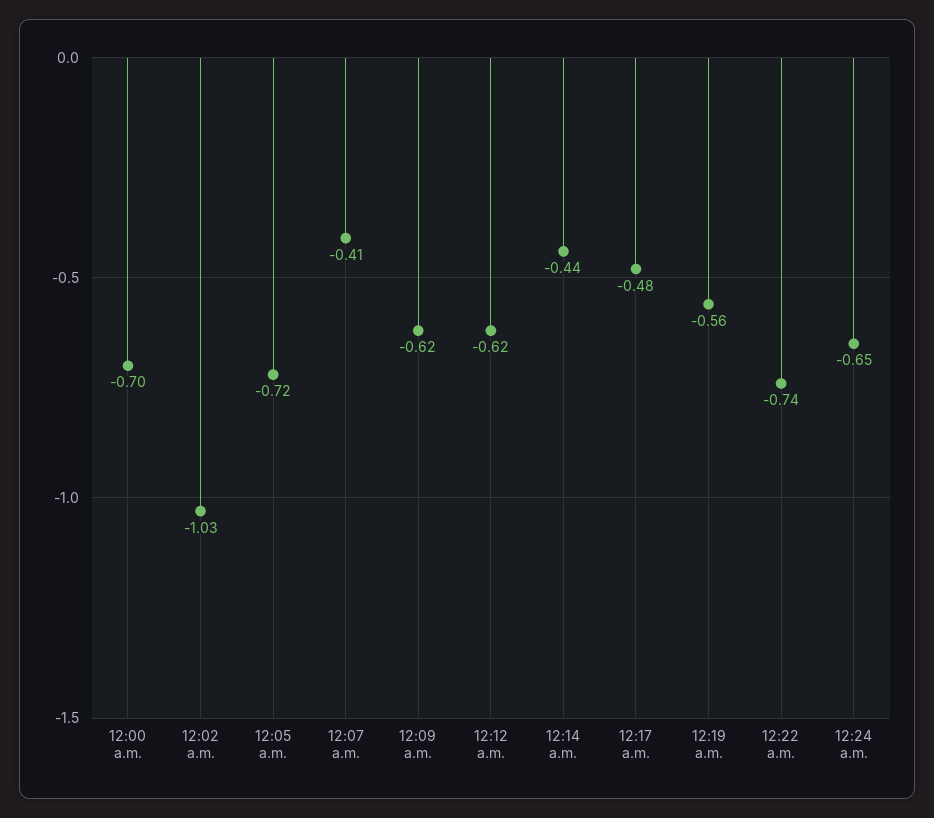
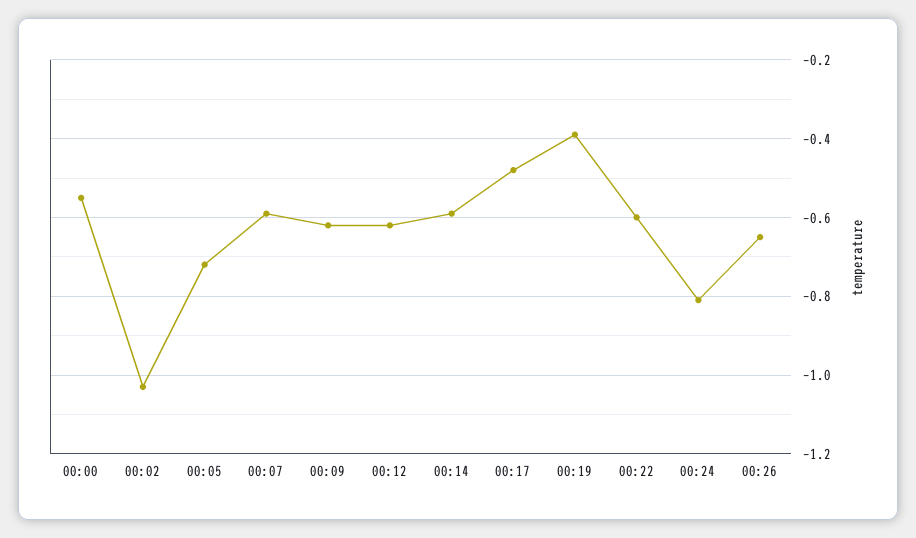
12:00 a.m.: -0.7 -> -0.55
12:07 a.m.: -0.41 -> -0.6
12:14 a.m.: -0.44 -> -0.6
12:19 a.m.: -0.56 -> -0.4
12:22 a.m.: -0.74 -> -0.6
12:24 a.m.: -0.65 -> -0.8
00:26: none -> -0.65

